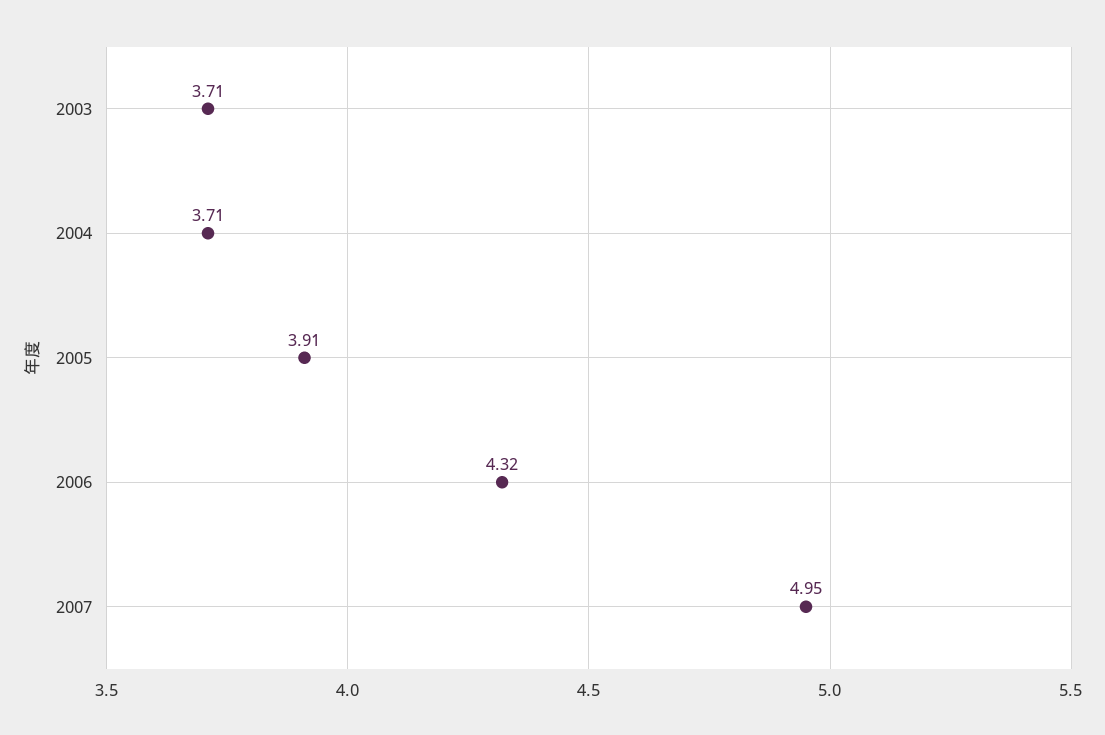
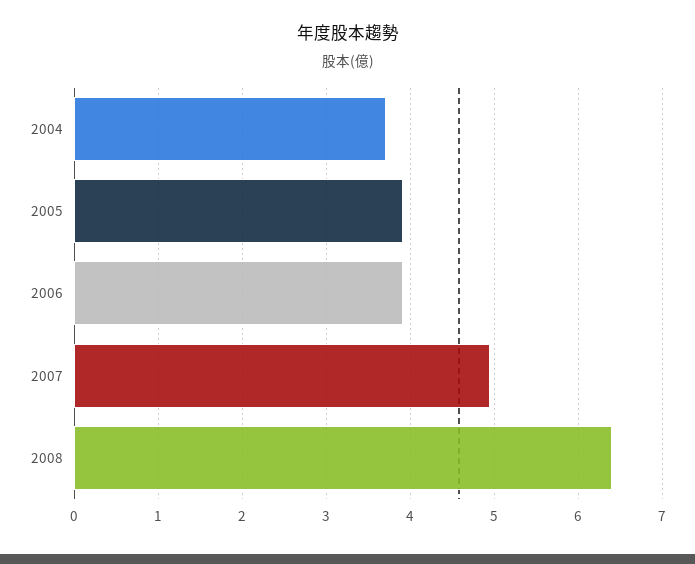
2003: 3.71 -> none
2006: 4.32 -> 3.9
2008: none -> 6.4

